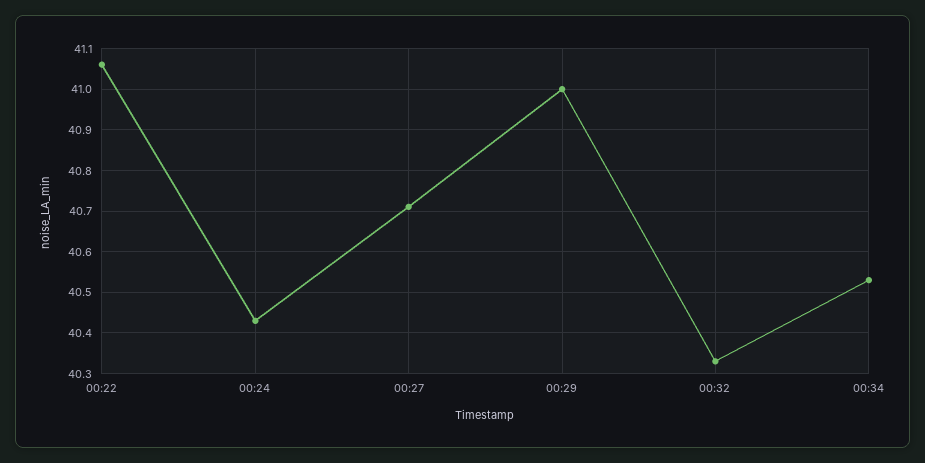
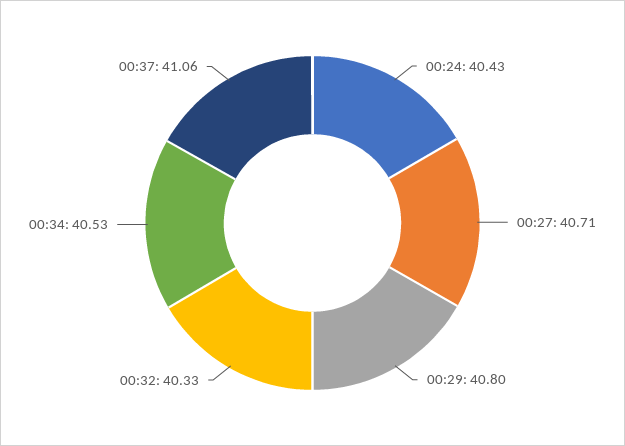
00:22: 41.05 -> none
00:29: 41 -> 40.8
00:37: none -> 41.06

